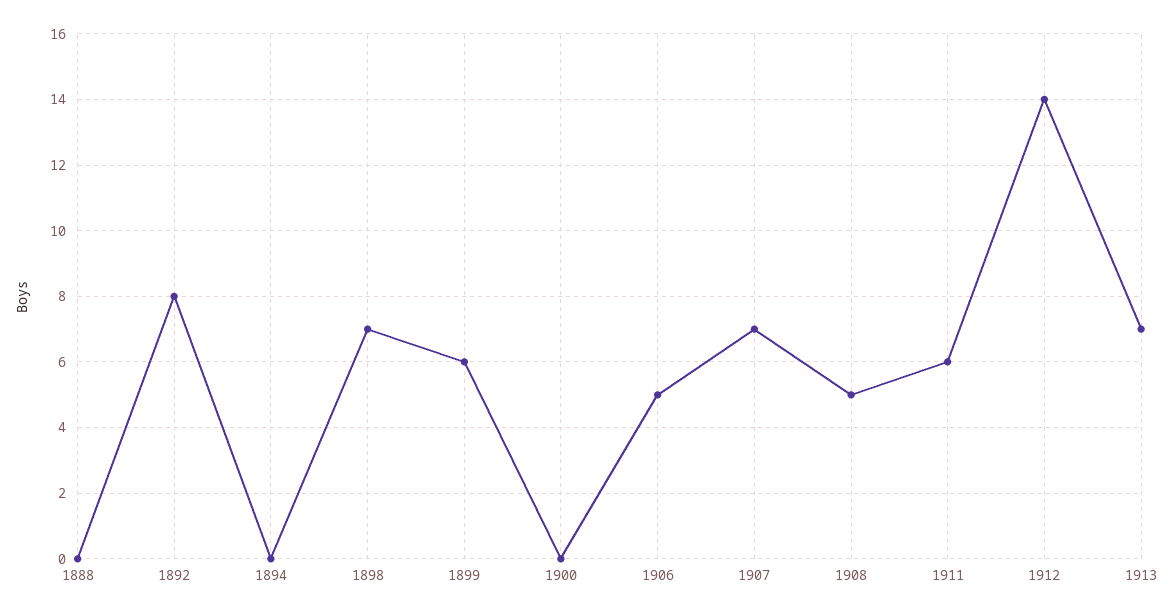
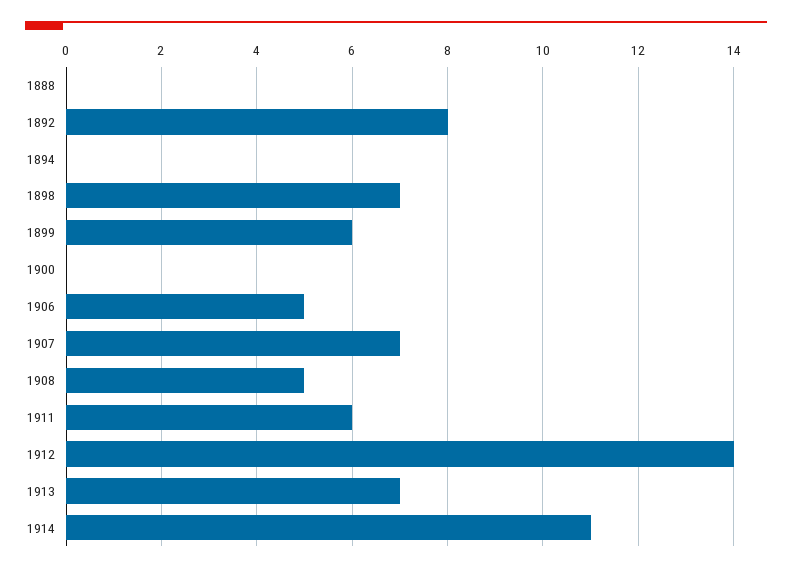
1914: none -> 11

